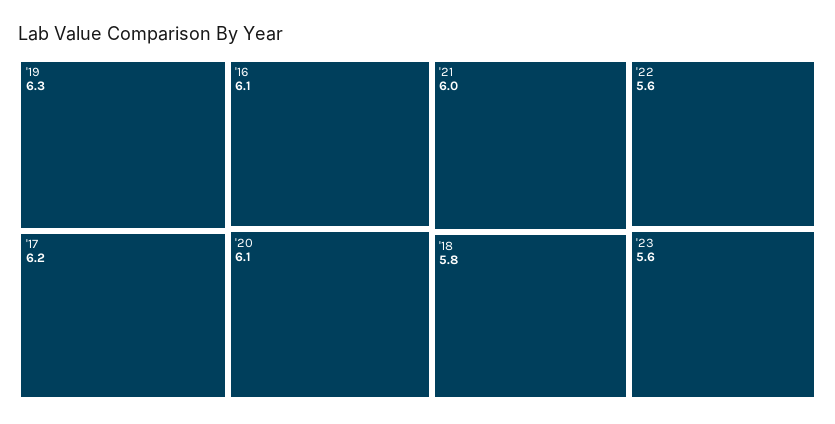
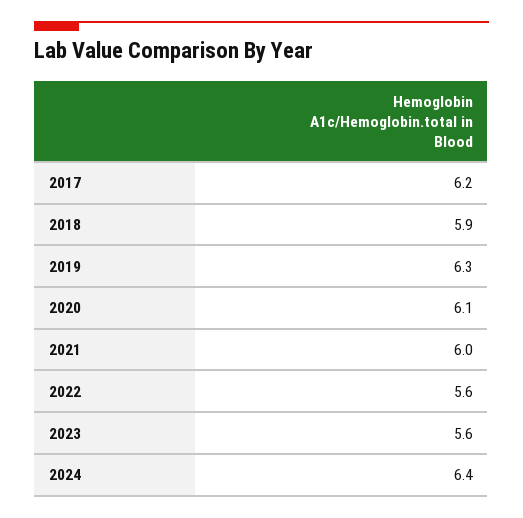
'16: 6.1 -> none
'18: 5.8 -> 5.9
2024: none -> 6.4

